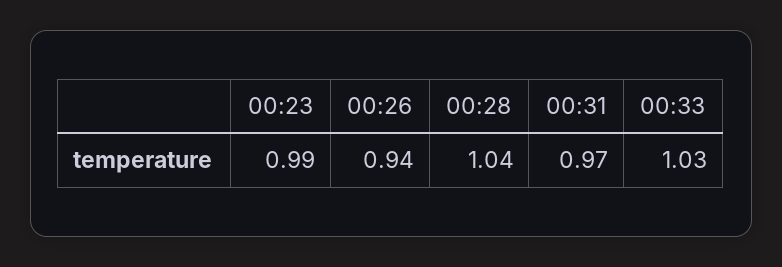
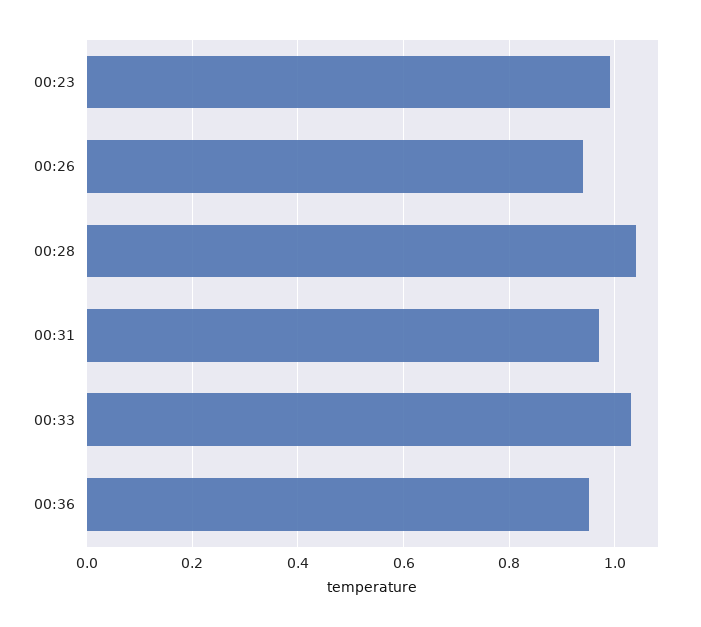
00:36: none -> 0.95

